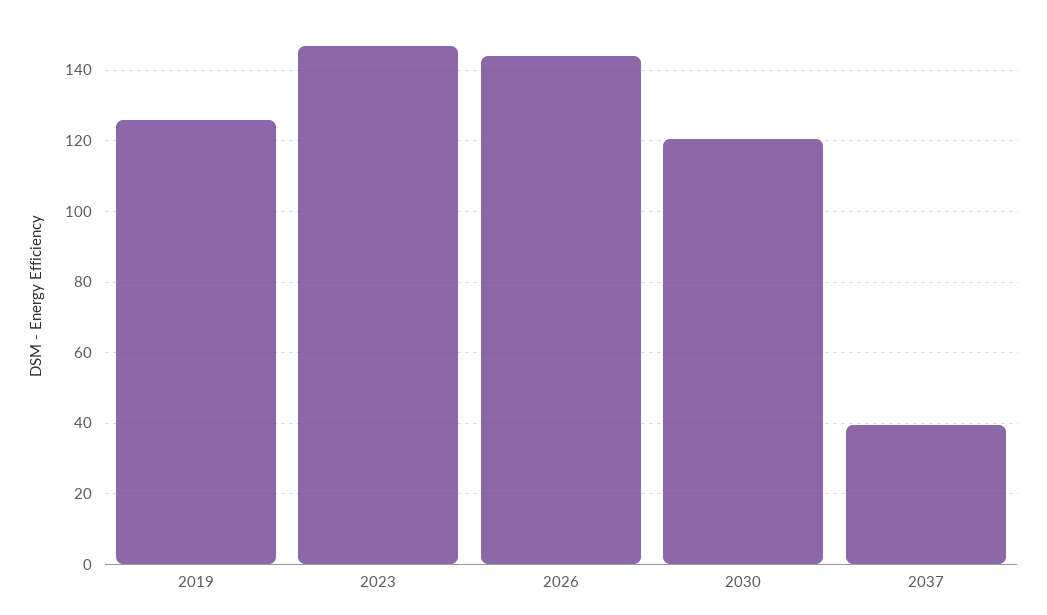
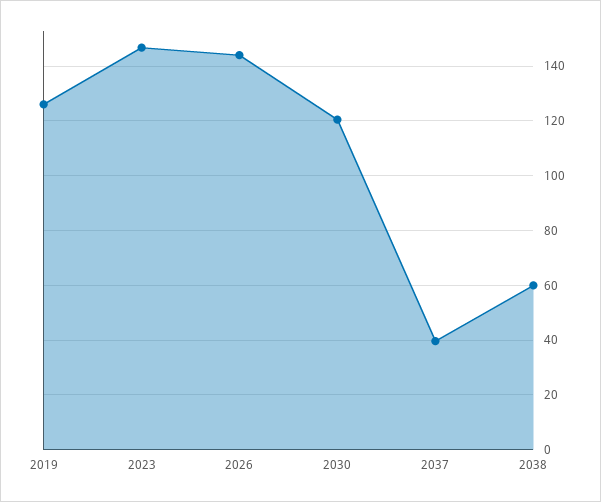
2038: none -> 60

